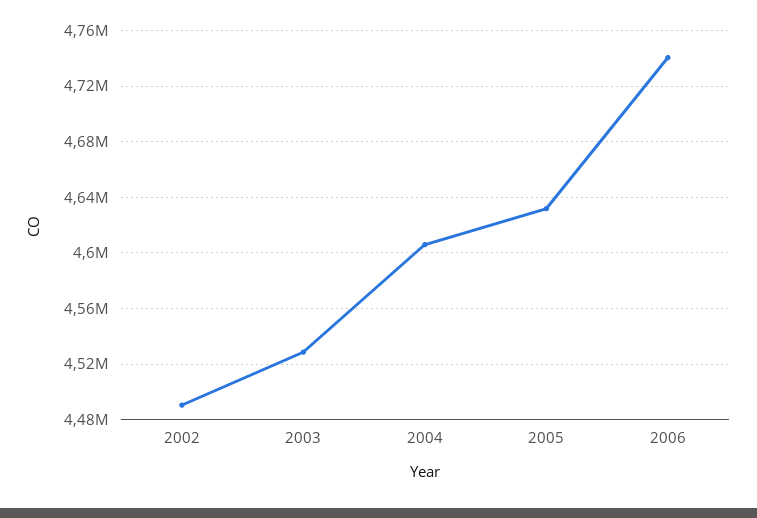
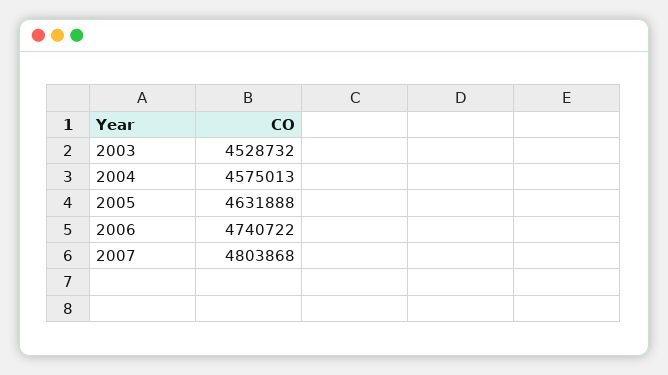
2002: 4490000 -> none
2004: 4605000 -> 4575013
2007: none -> 4803868

